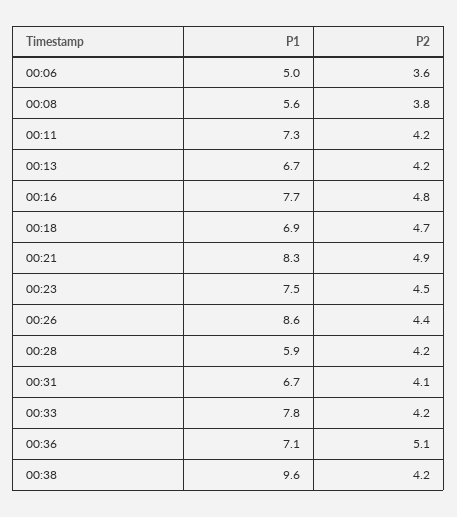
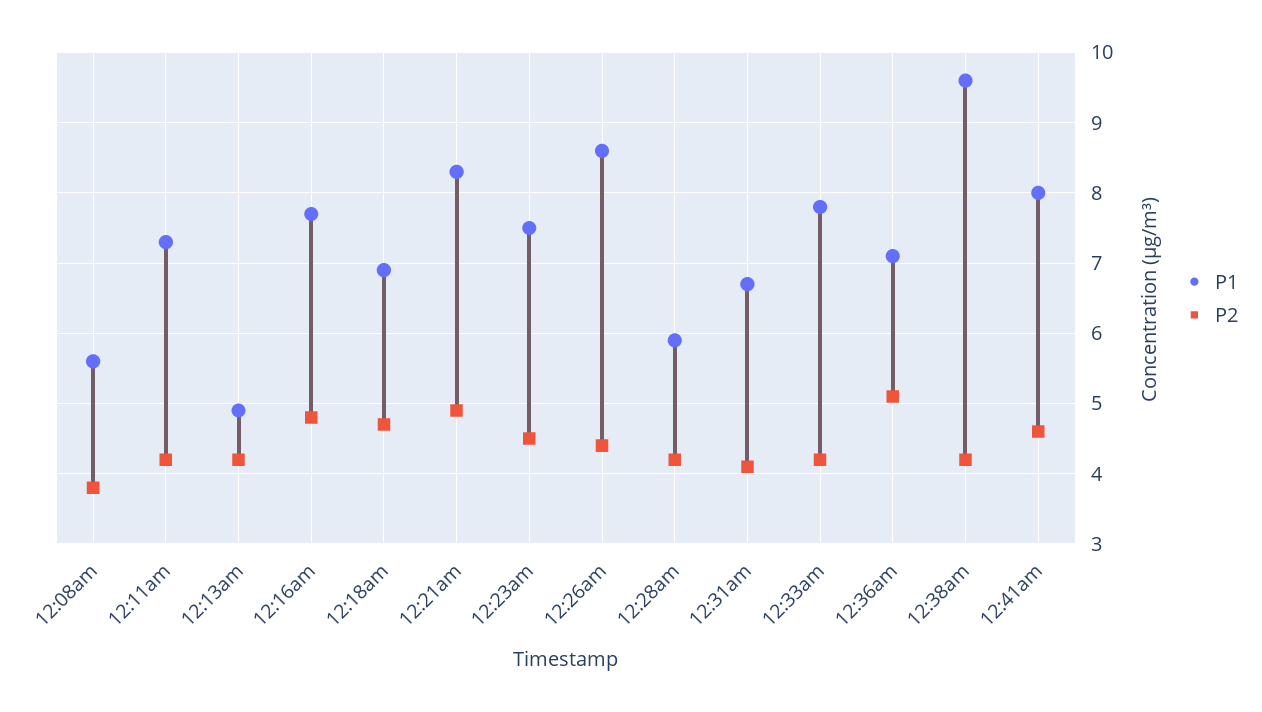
P1, 00:06: 5 -> none
P2, 00:06: 3.6 -> none
P1, 00:13: 6.7 -> 4.9
P1, 12:41am: none -> 8
P2, 12:41am: none -> 4.6

